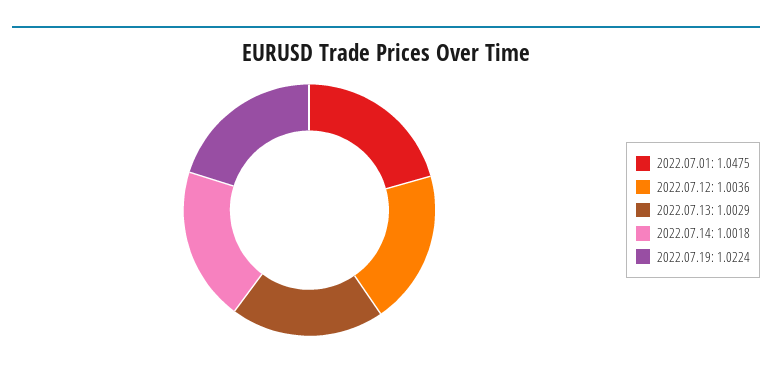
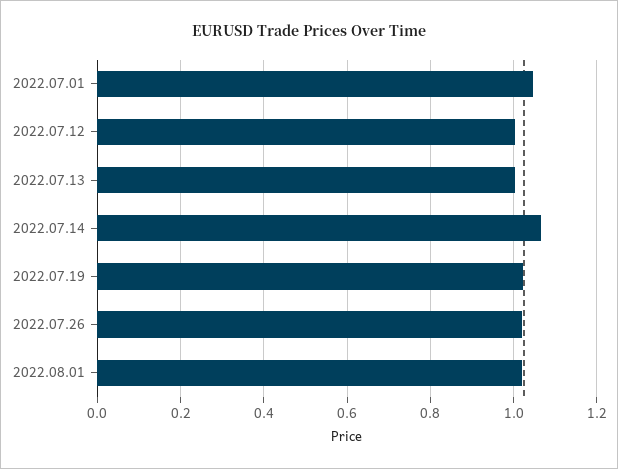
2022.07.14: 1.0018 -> 1.06
2022.07.26: none -> 1.02
2022.08.01: none -> 1.02

